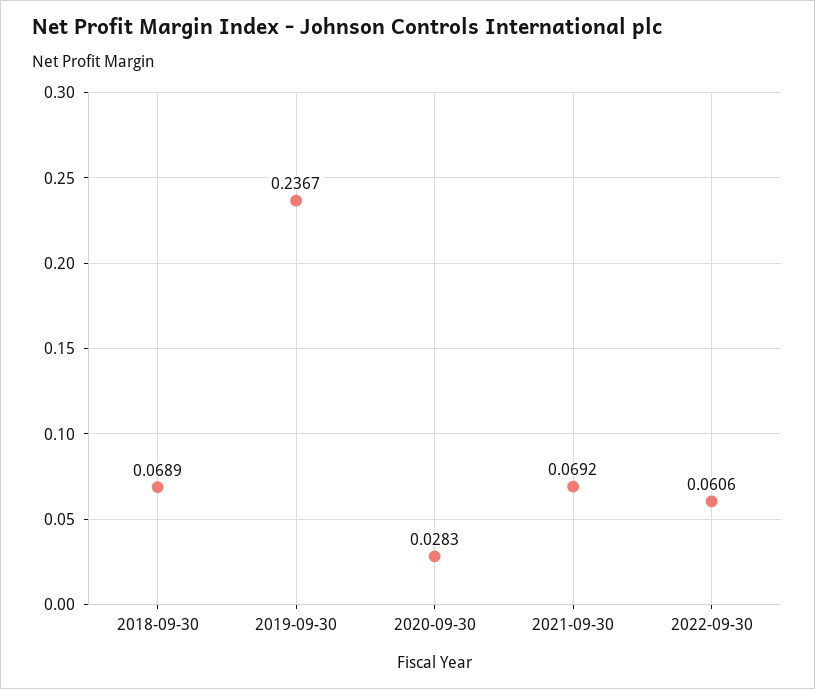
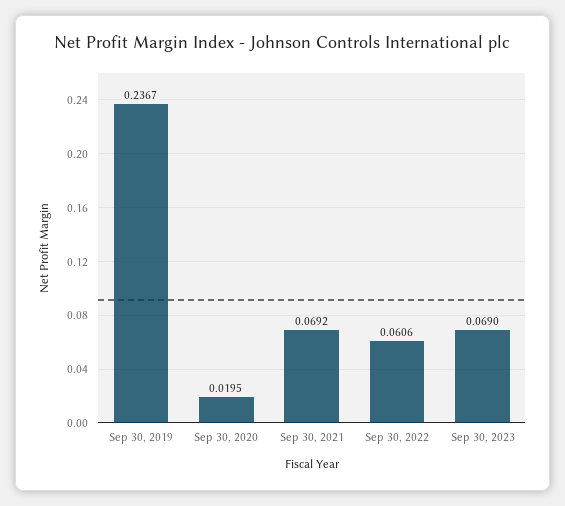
2018-09-30: 0.0689 -> none
2020-09-30: 0.0283 -> 0.0195
Sep 30, 2023: none -> 0.069

